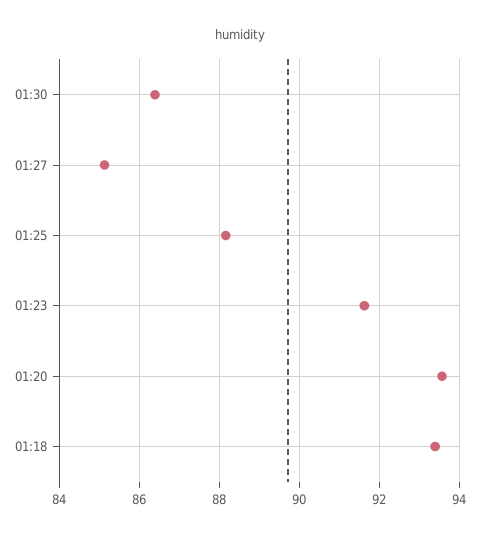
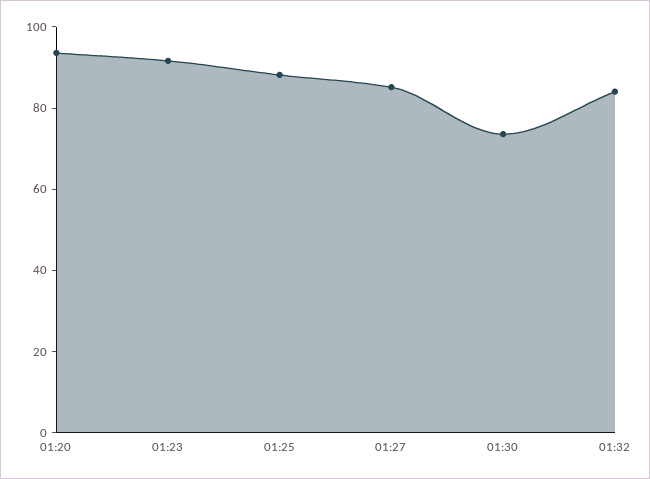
01:30: 86.4 -> 75
01:18: 93.4 -> none
01:32: none -> 85

